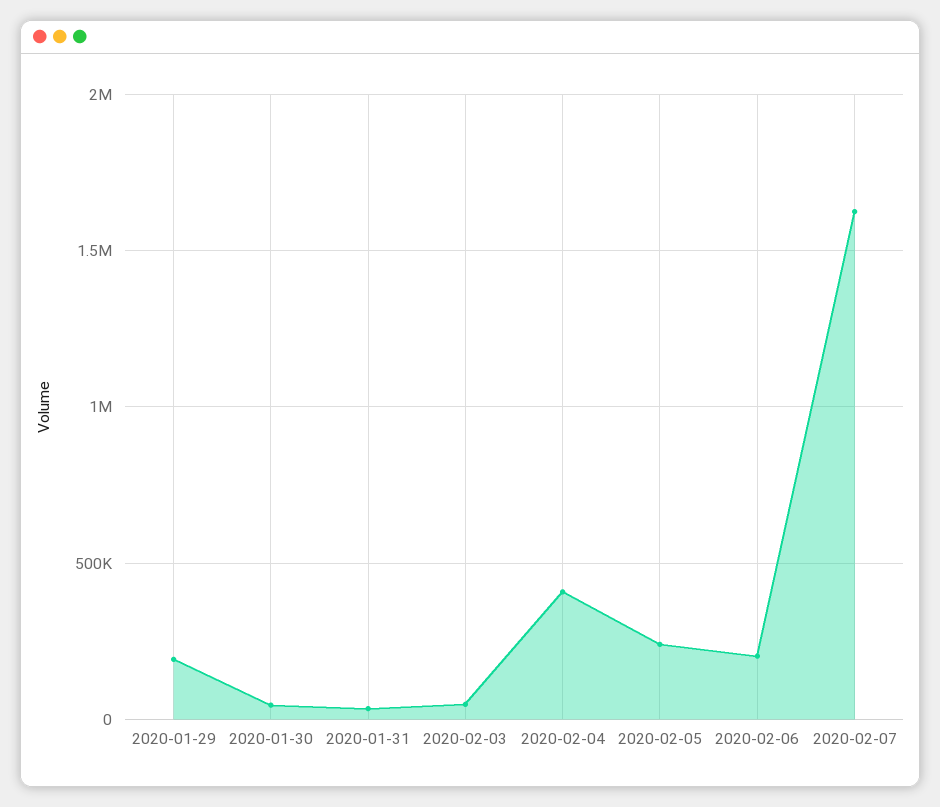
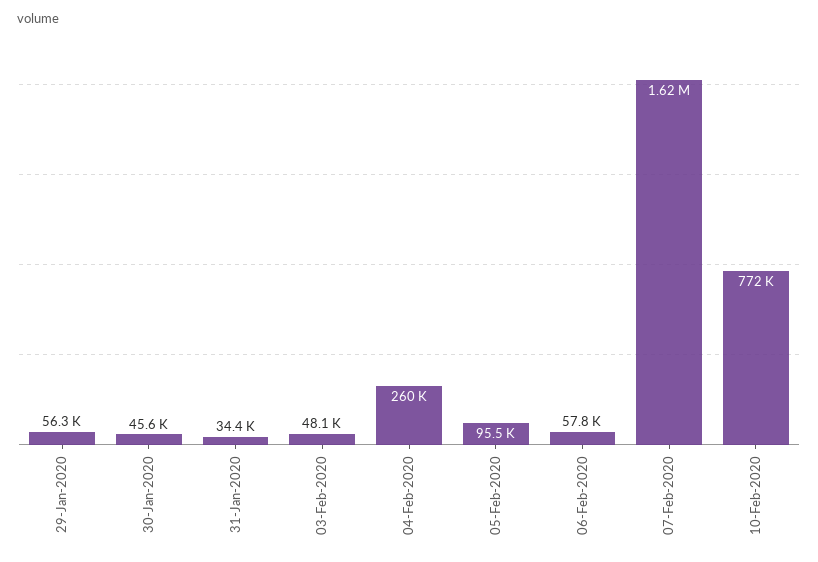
2020-01-29: 200000 -> 56300
2020-02-04: 400000 -> 260000
2020-02-05: 250000 -> 95500
2020-02-06: 200000 -> 57800
10-Feb-2020: none -> 772000

